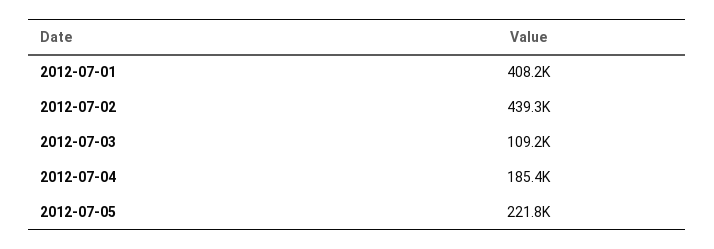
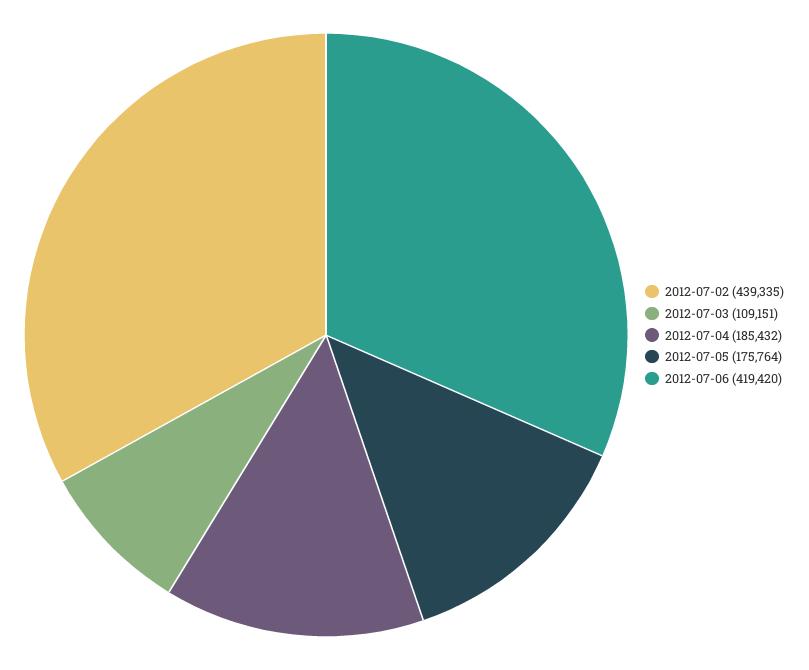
2012-07-01: 408200 -> none
2012-07-05: 221800 -> 175764
2012-07-06: none -> 419420

